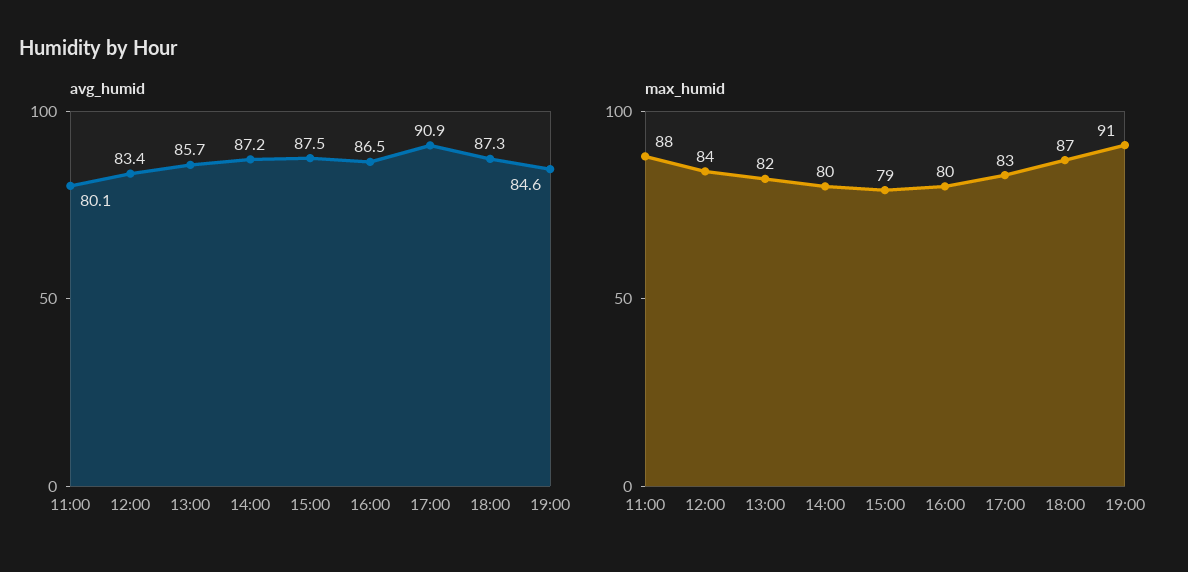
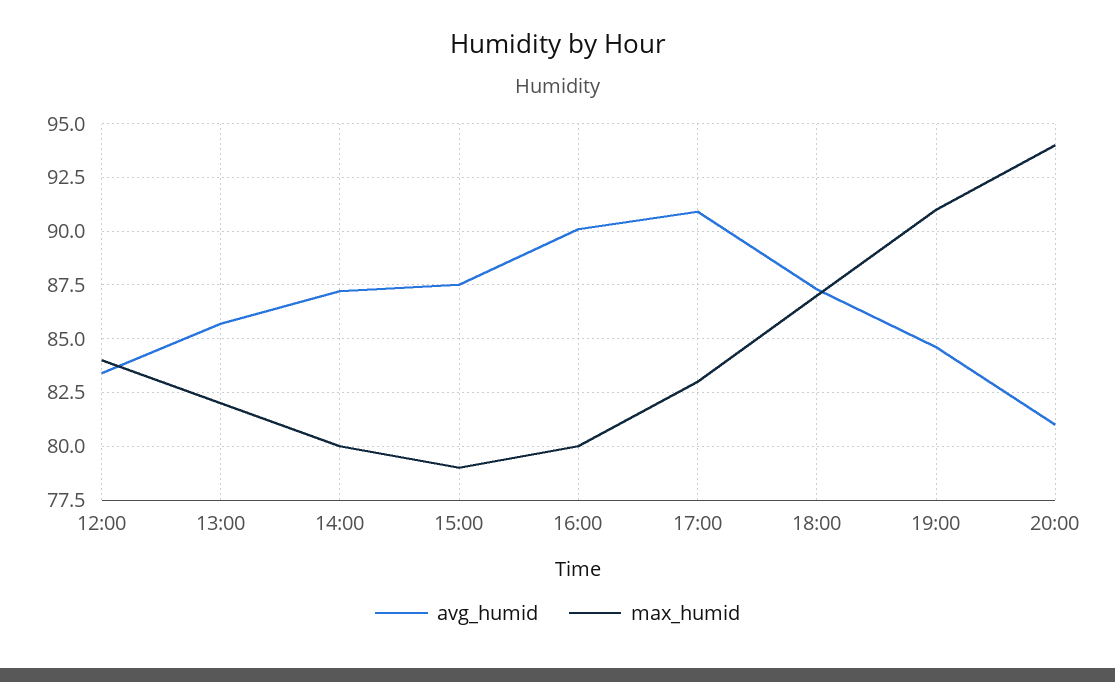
avg_humid, 11:00: 80.1 -> none
avg_humid, 16:00: 86.5 -> 90
max_humid, 11:00: 88 -> none
avg_humid, 20:00: none -> 81
max_humid, 20:00: none -> 94

